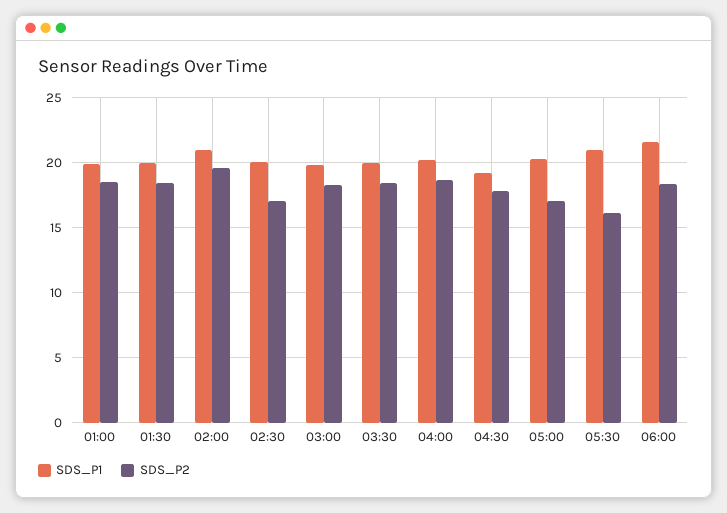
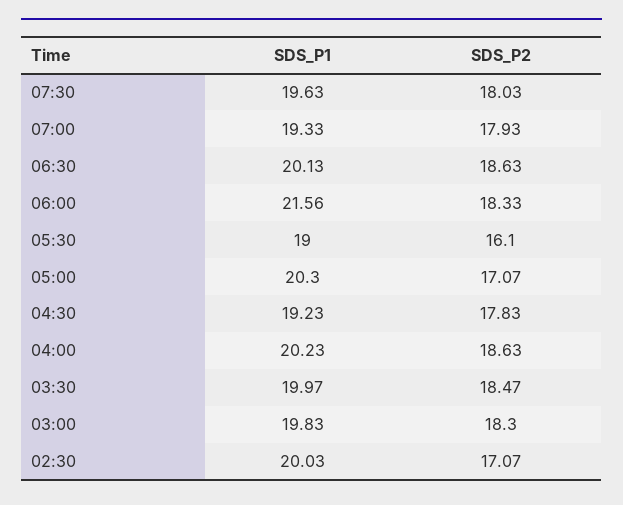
SDS_P1, 01:00: 20 -> none
SDS_P2, 01:00: 18.5 -> none
SDS_P1, 01:30: 20 -> none
SDS_P2, 01:30: 18.5 -> none
SDS_P1, 02:00: 21 -> none
SDS_P2, 02:00: 19.5 -> none
SDS_P1, 05:30: 21 -> 19
SDS_P1, 07:30: none -> 19.63
SDS_P2, 07:30: none -> 18.03
SDS_P1, 07:00: none -> 19.33
SDS_P2, 07:00: none -> 17.93
SDS_P1, 06:30: none -> 20.13
SDS_P2, 06:30: none -> 18.63

